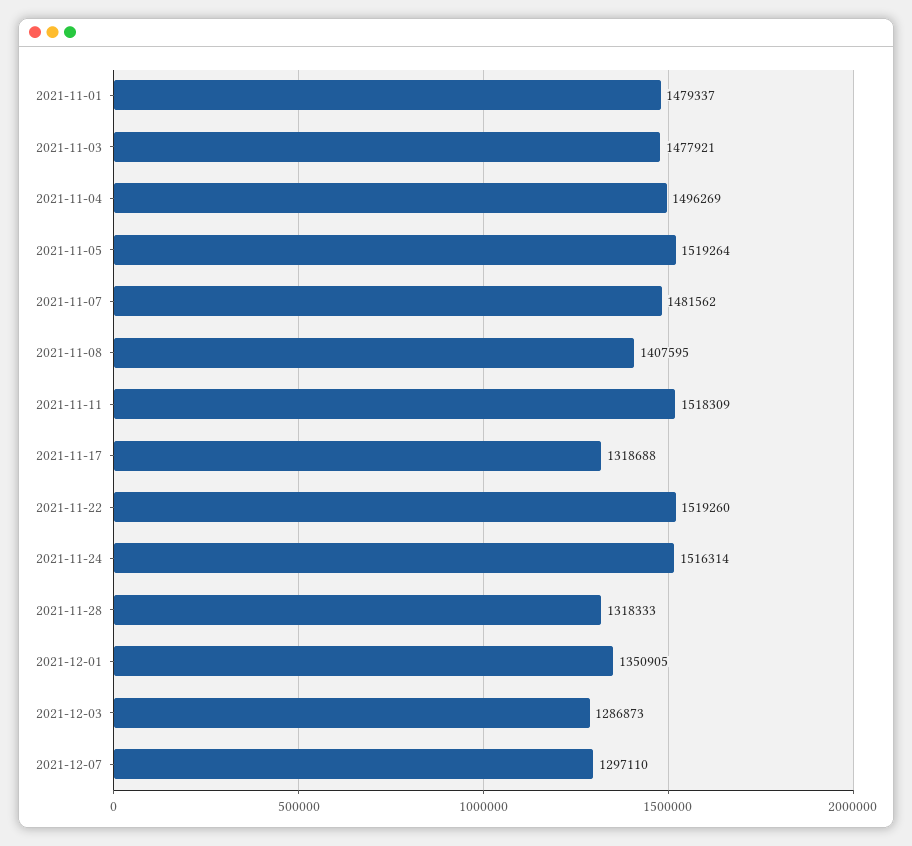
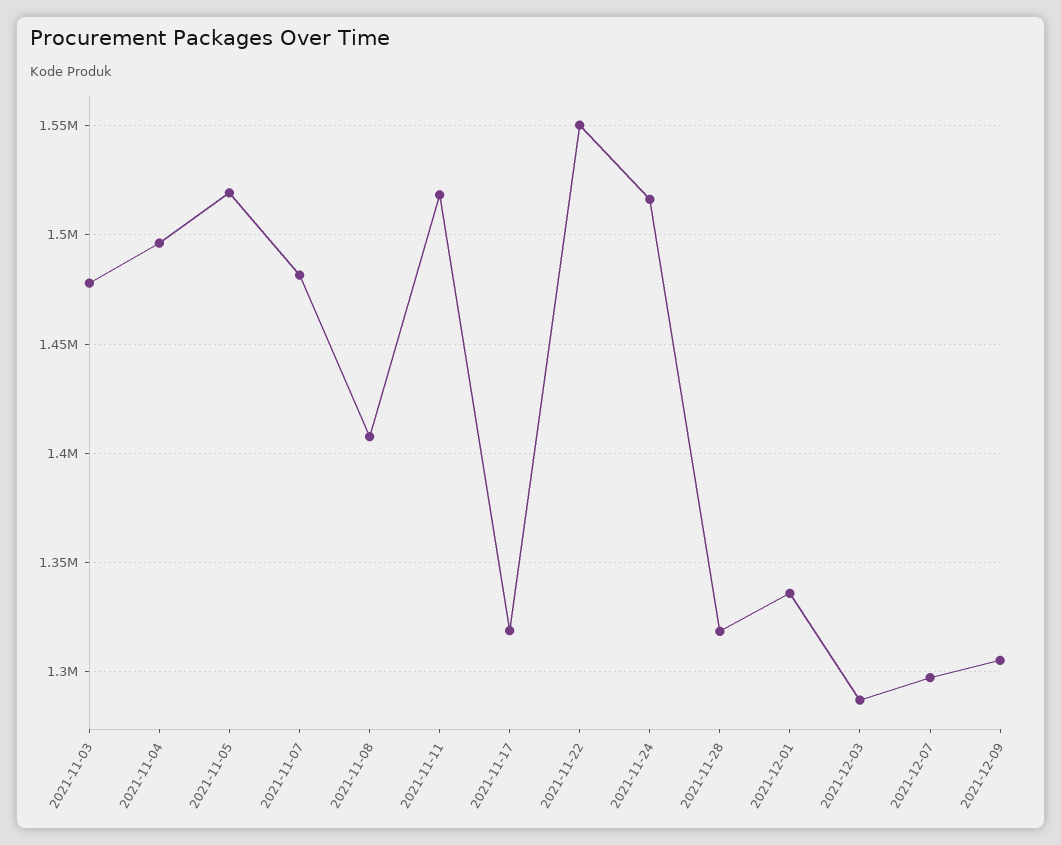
2021-11-01: 1479337 -> none
2021-11-22: 1519260 -> 1550000
2021-12-01: 1350905 -> 1335000
2021-12-09: none -> 1305000

